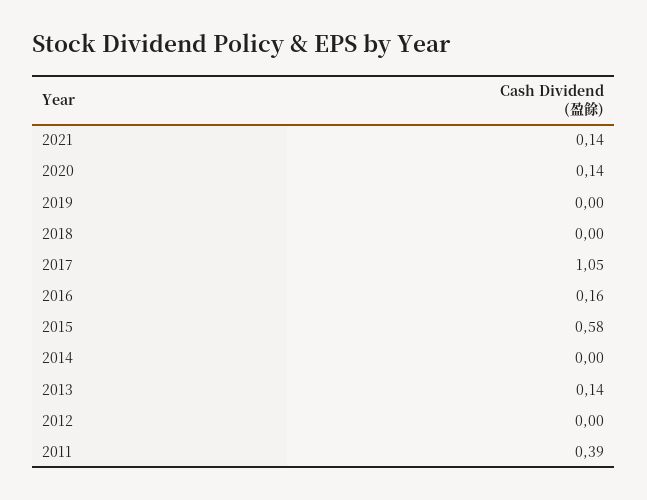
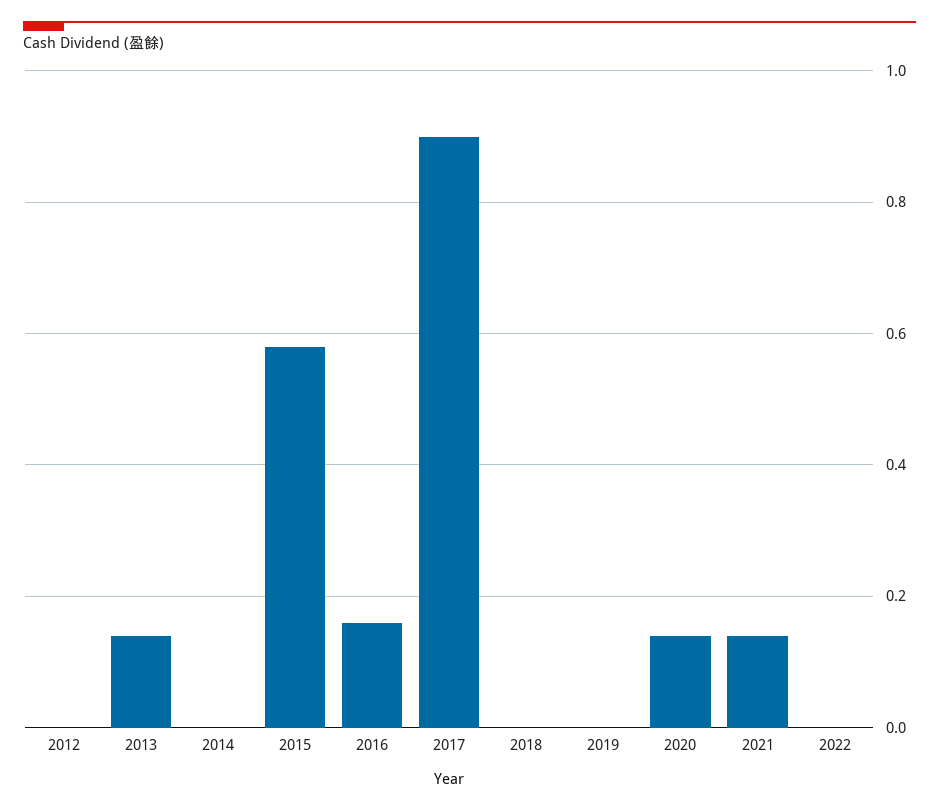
2017: 1.05 -> 0.9
2011: 0.39 -> none
2022: none -> 0

